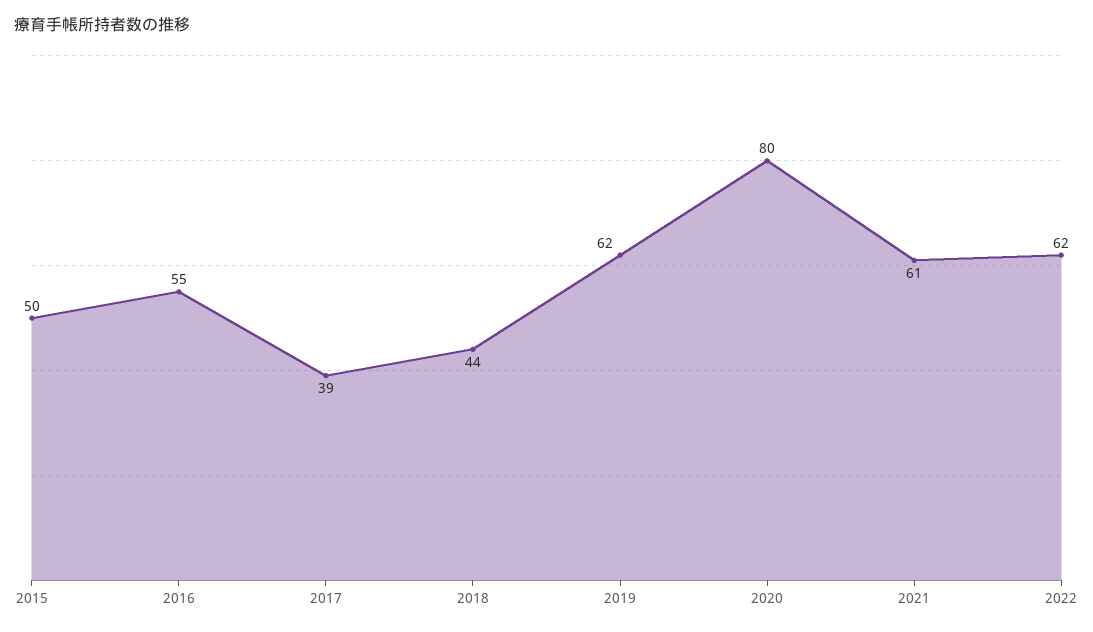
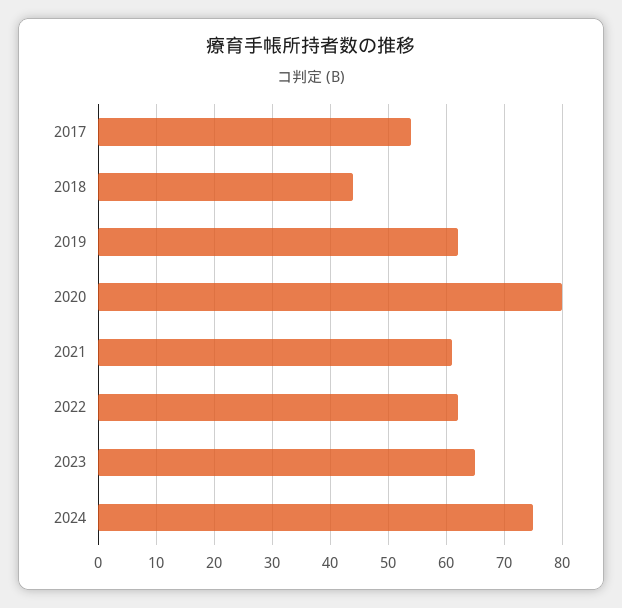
2015: 50 -> none
2016: 55 -> none
2017: 39 -> 55
2023: none -> 65
2024: none -> 75

